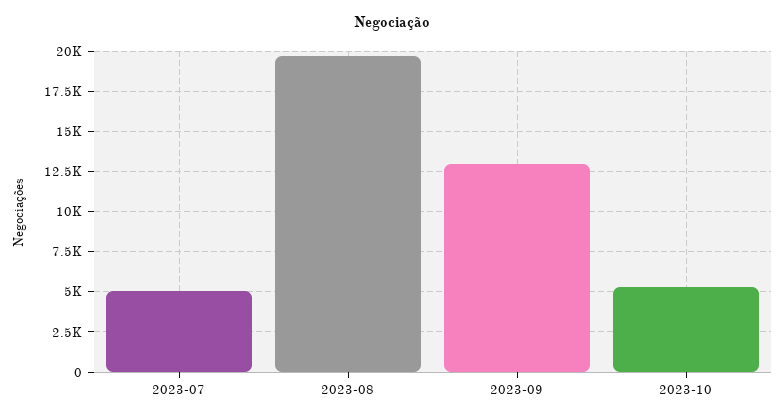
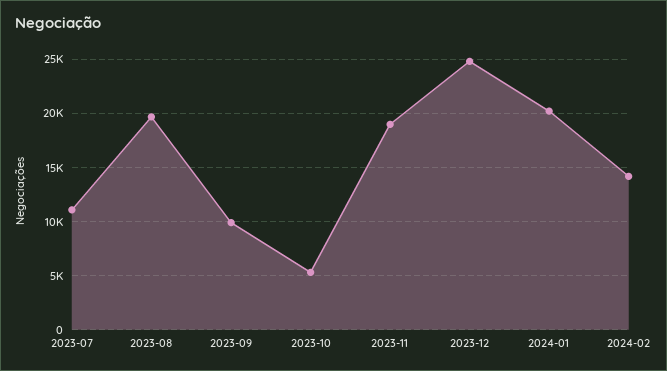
2023-07: 5000 -> 11000
2023-09: 13000 -> 10000
2023-11: none -> 19000
2023-12: none -> 25000
2024-01: none -> 20000
2024-02: none -> 14000

